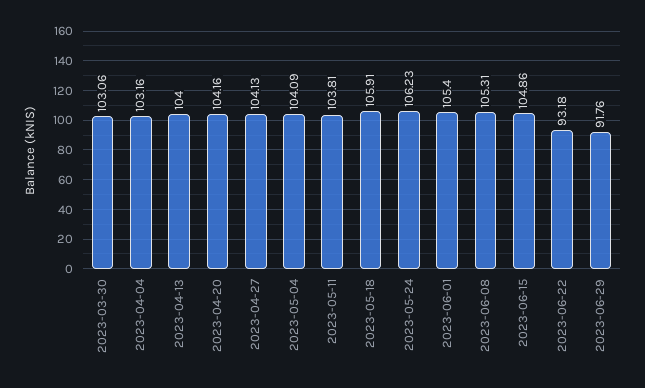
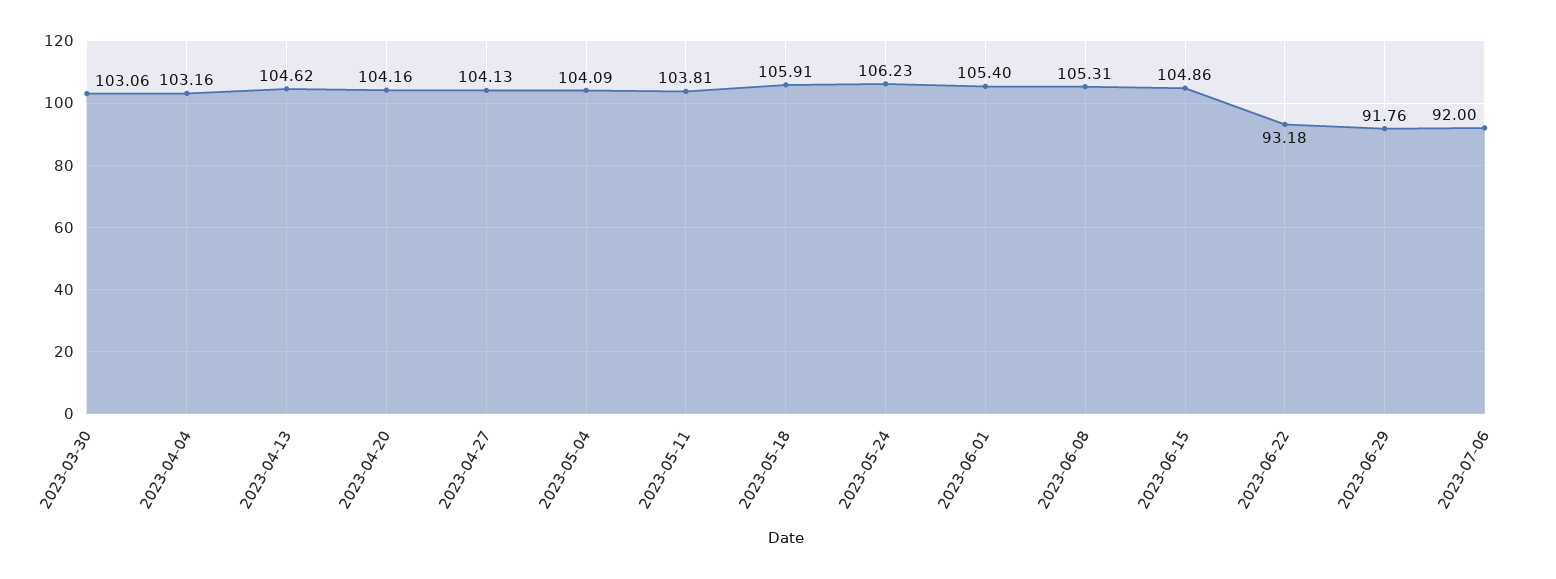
2023-04-13: 104 -> 104.62
2023-07-06: none -> 92

